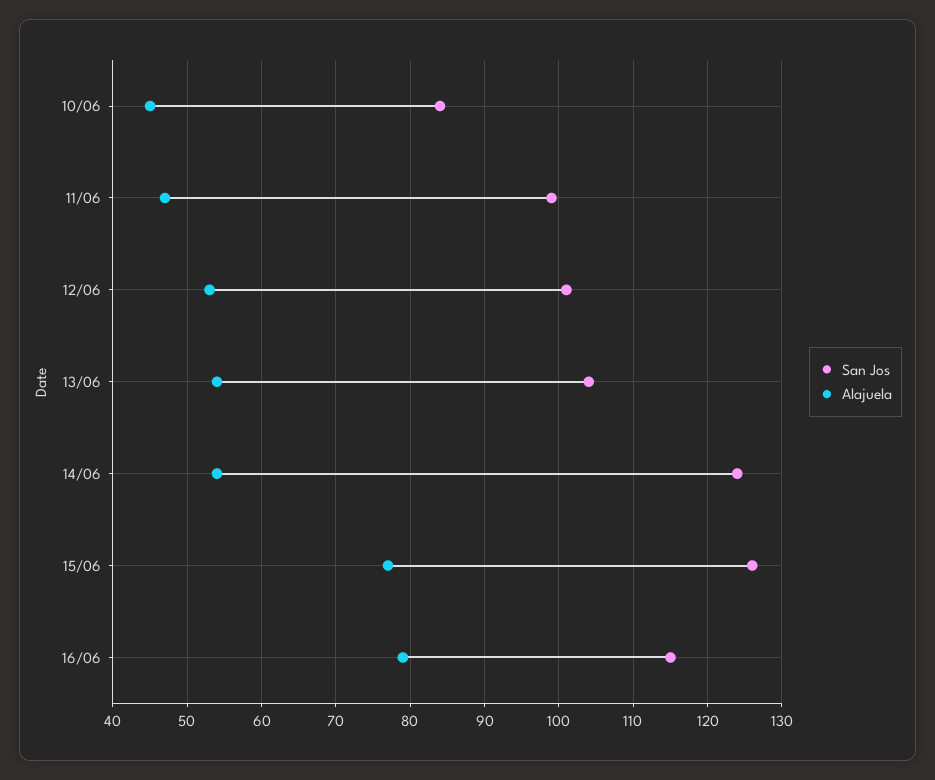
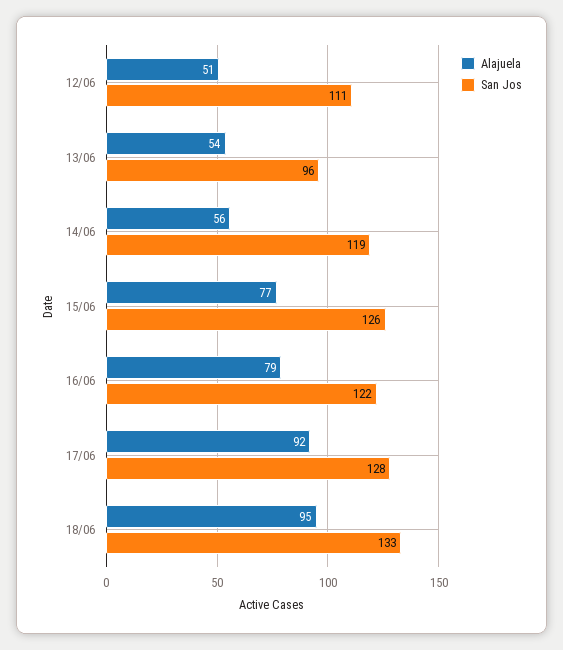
San Jos, 10/06: 84 -> none
Alajuela, 10/06: 45 -> none
San Jos, 11/06: 99 -> none
Alajuela, 11/06: 47 -> none
San Jos, 12/06: 101 -> 111
Alajuela, 12/06: 53 -> 51
San Jos, 13/06: 104 -> 96
San Jos, 14/06: 124 -> 119
Alajuela, 14/06: 54 -> 56
San Jos, 16/06: 115 -> 122
Alajuela, 17/06: none -> 92
San Jos, 17/06: none -> 128
Alajuela, 18/06: none -> 95
San Jos, 18/06: none -> 133

